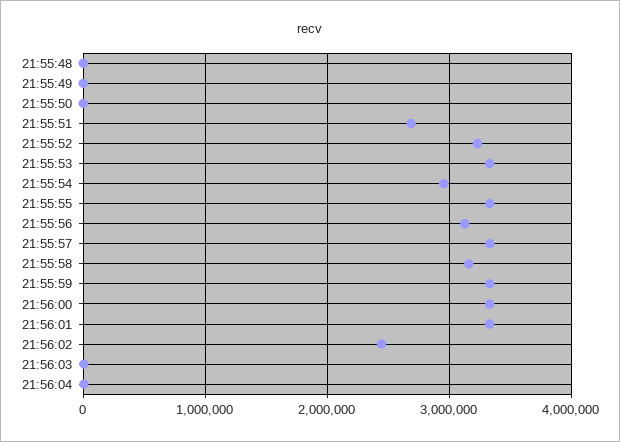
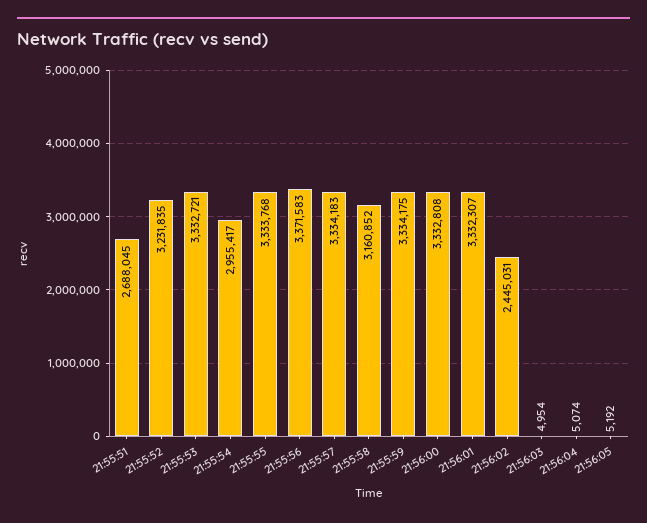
21:55:48: 0 -> none
21:55:49: 0 -> none
21:55:50: 0 -> none
21:55:56: 3100000 -> 3371583
21:56:05: none -> 5192

